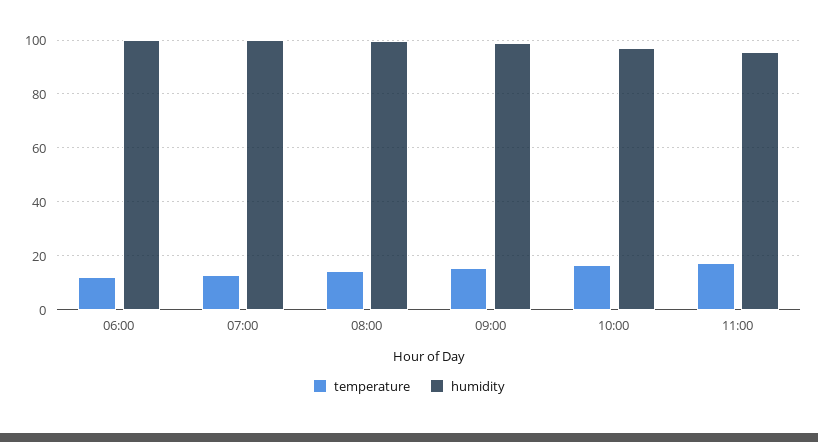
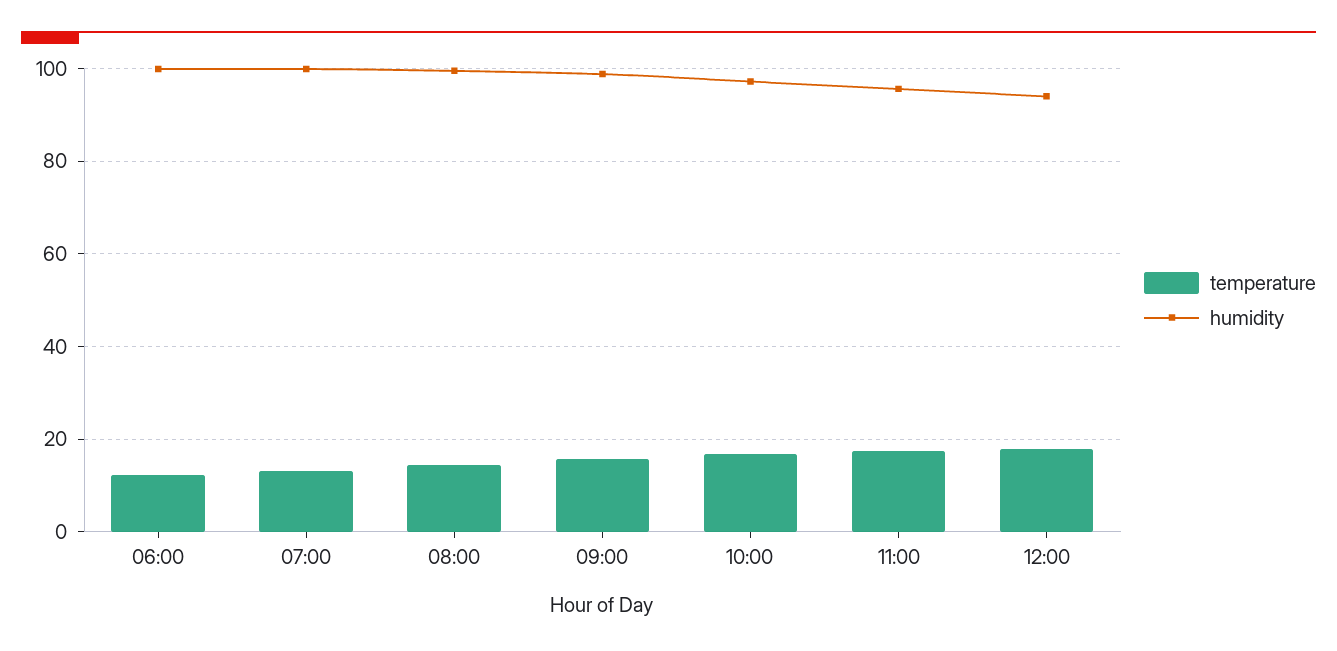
temperature, 12:00: none -> 18
humidity, 12:00: none -> 94

